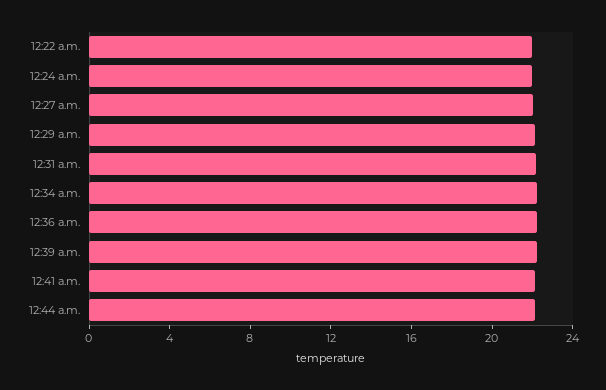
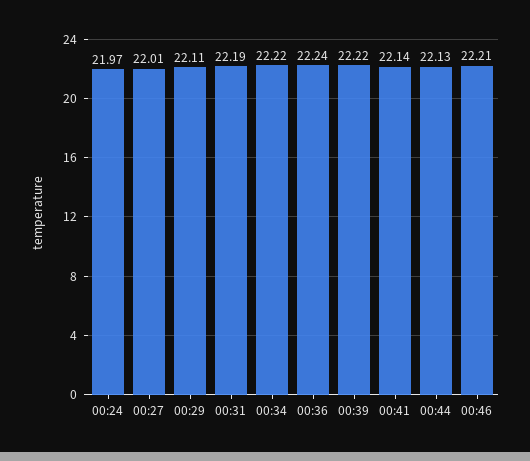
12:22 a.m.: 22 -> none
00:46: none -> 22.21

